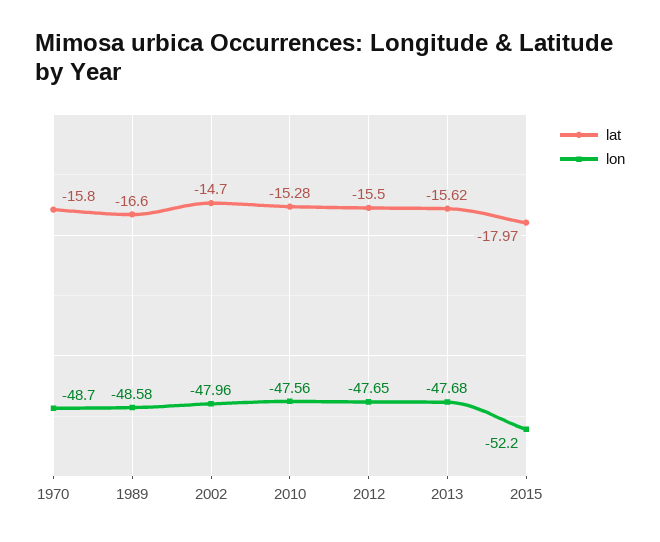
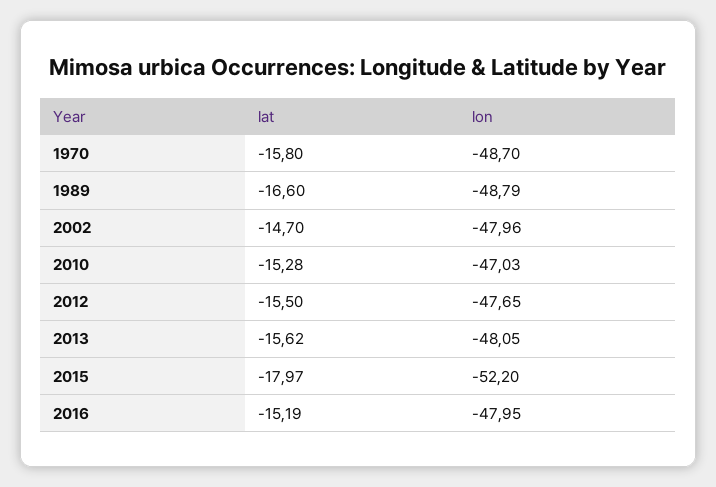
lon, 1989: -48.58 -> -48.79
lon, 2010: -47.56 -> -47.03
lon, 2013: -47.68 -> -48.05
lat, 2016: none -> -15.19
lon, 2016: none -> -47.95

